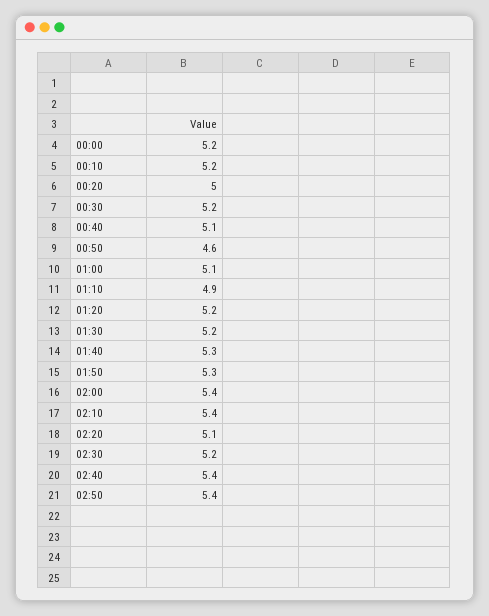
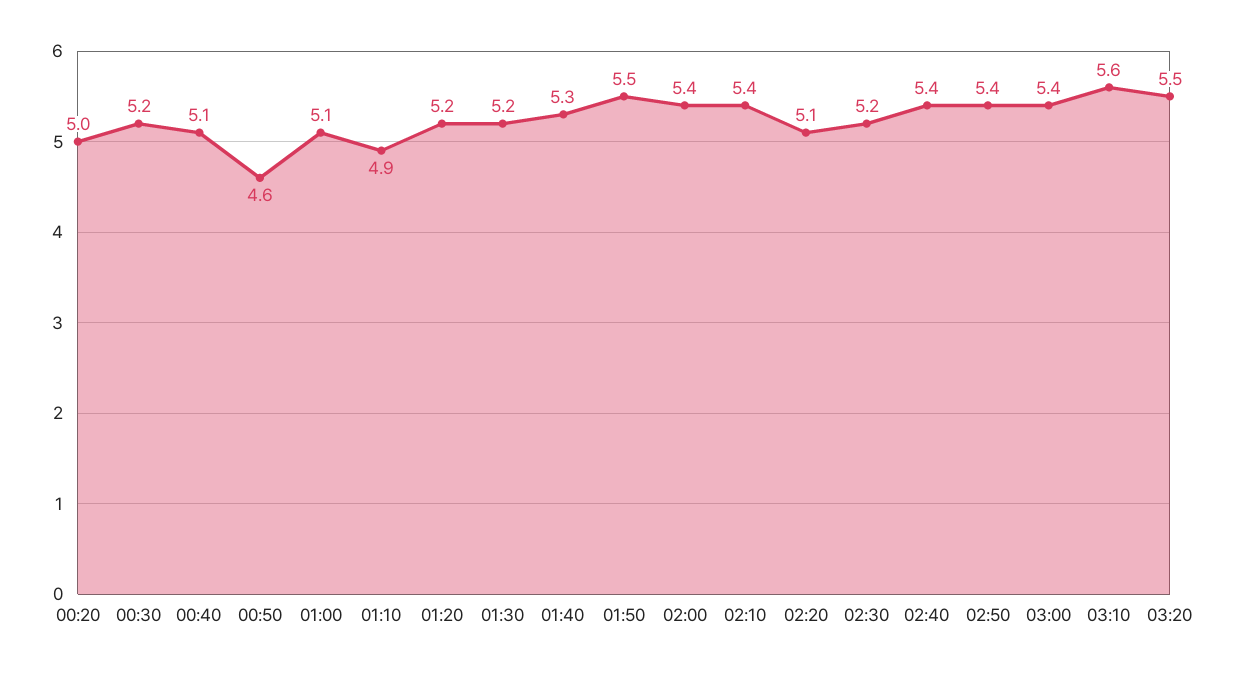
00:00: 5.2 -> none
00:10: 5.2 -> none
01:50: 5.3 -> 5.5
03:00: none -> 5.4
03:10: none -> 5.6
03:20: none -> 5.5

